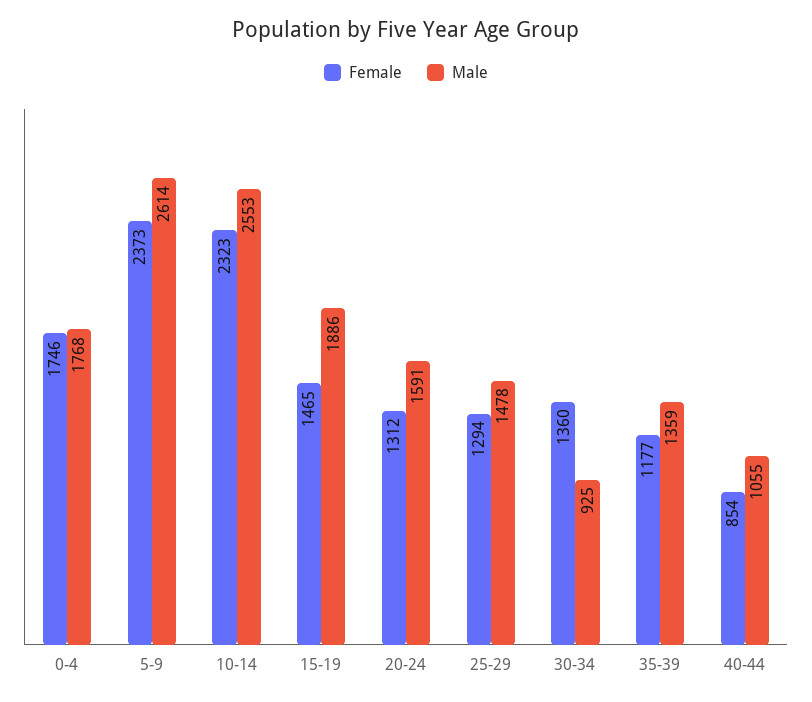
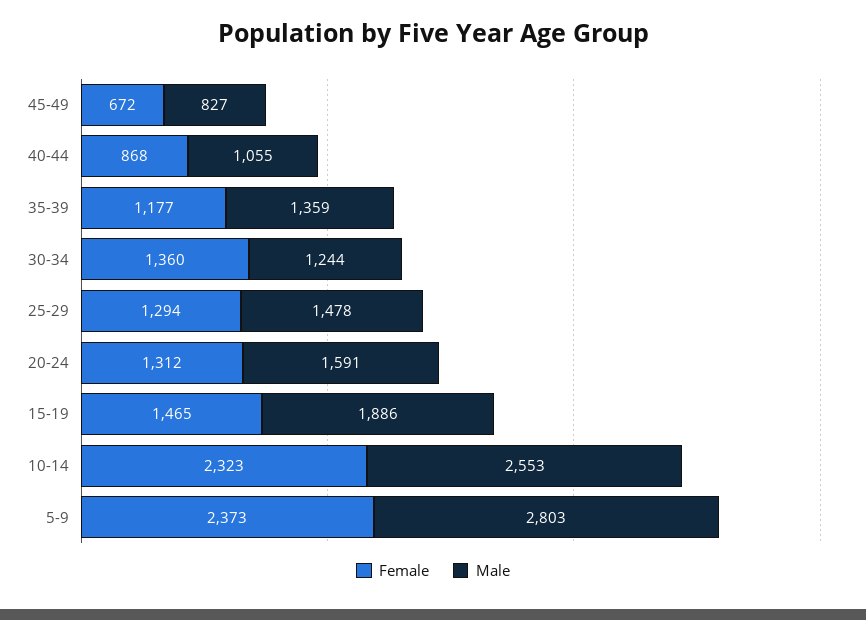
Female, 0-4: 1746 -> none
Male, 0-4: 1768 -> none
Male, 5-9: 2614 -> 2803
Male, 30-34: 925 -> 1244
Female, 40-44: 854 -> 868
Female, 45-49: none -> 672
Male, 45-49: none -> 827

